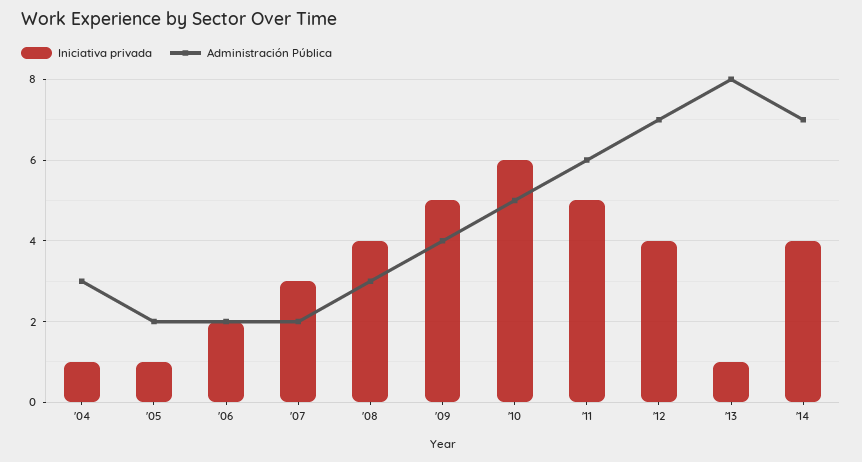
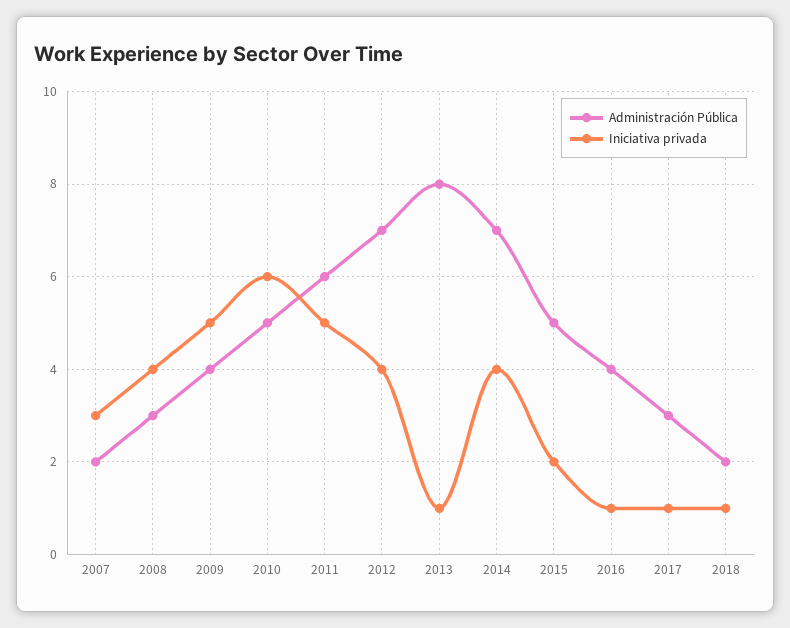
Iniciativa privada, '04: 1 -> none
Administración Pública, '04: 3 -> none
Iniciativa privada, '05: 1 -> none
Administración Pública, '05: 2 -> none
Iniciativa privada, '06: 2 -> none
Administración Pública, '06: 2 -> none
Administración Pública, 2015: none -> 5
Iniciativa privada, 2015: none -> 2
Administración Pública, 2016: none -> 4
Iniciativa privada, 2016: none -> 1
Administración Pública, 2017: none -> 3
Iniciativa privada, 2017: none -> 1
Administración Pública, 2018: none -> 2
Iniciativa privada, 2018: none -> 1

